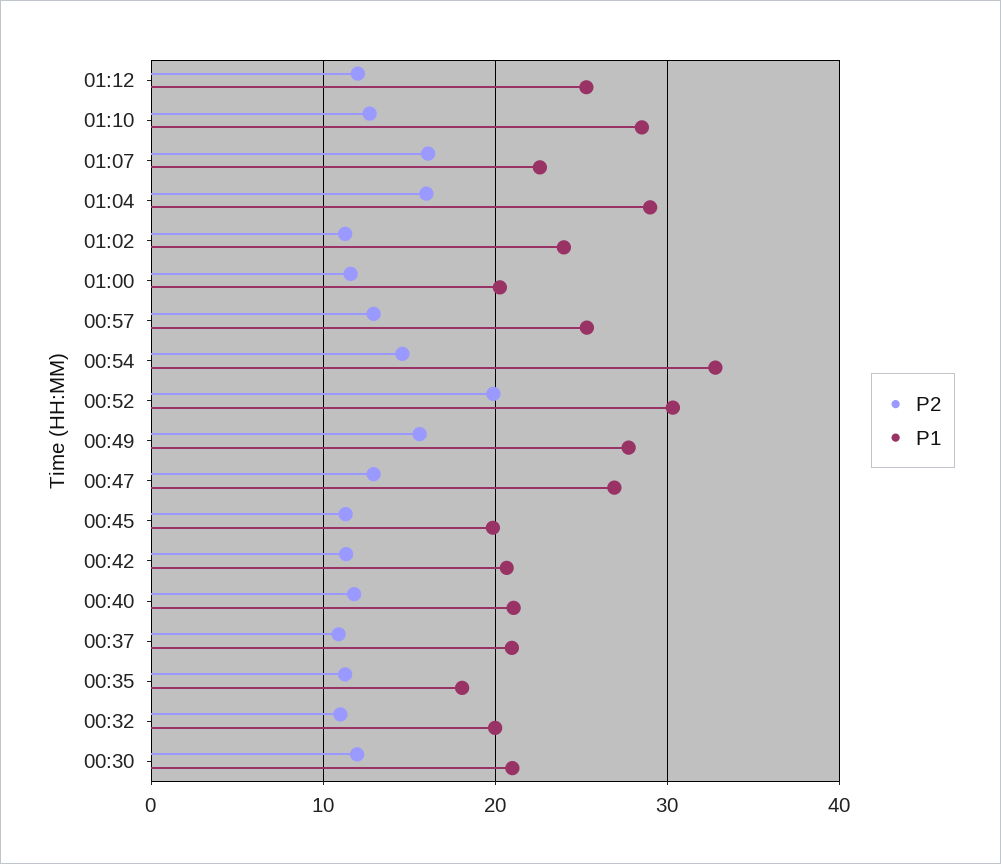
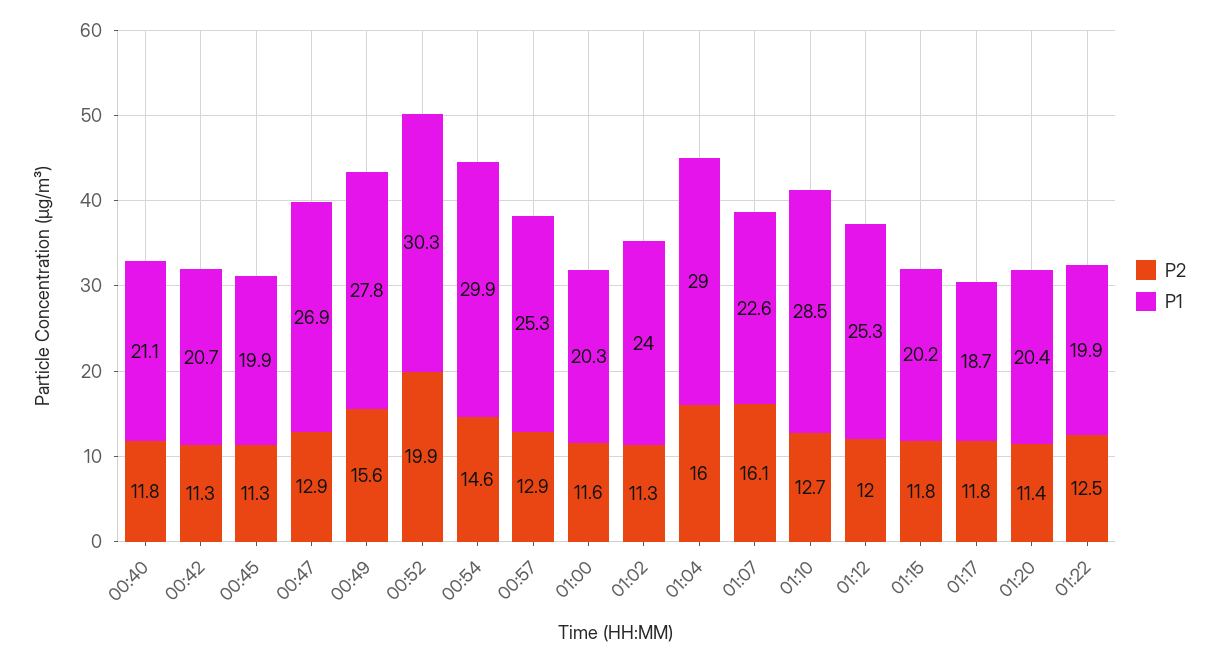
P1, 00:54: 33 -> 29.9
P2, 00:37: 11 -> none
P1, 00:37: 21 -> none
P2, 00:35: 11 -> none
P1, 00:35: 18 -> none
P2, 00:32: 11 -> none
P1, 00:32: 20 -> none
P2, 00:30: 12 -> none
P1, 00:30: 21 -> none
P2, 01:15: none -> 11.8
P1, 01:15: none -> 20.2
P2, 01:17: none -> 11.8
P1, 01:17: none -> 18.7
P2, 01:20: none -> 11.4
P1, 01:20: none -> 20.4
P2, 01:22: none -> 12.5
P1, 01:22: none -> 19.9

